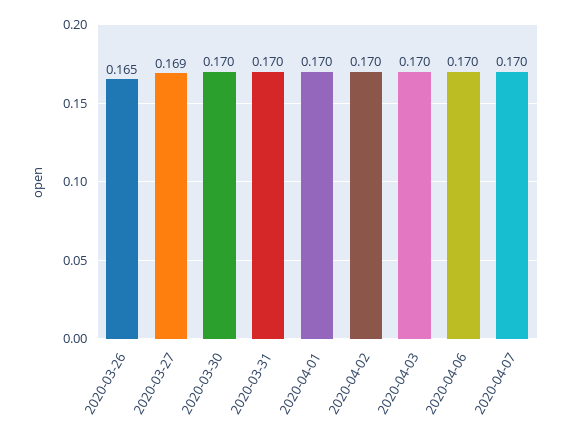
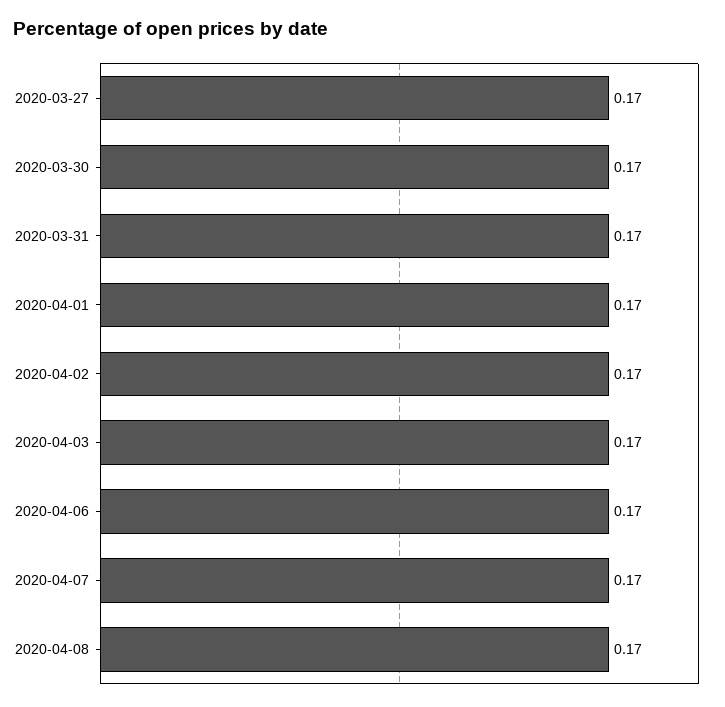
2020-03-26: 0.165 -> none
2020-03-27: 0.169 -> 0.17
2020-04-08: none -> 0.17

